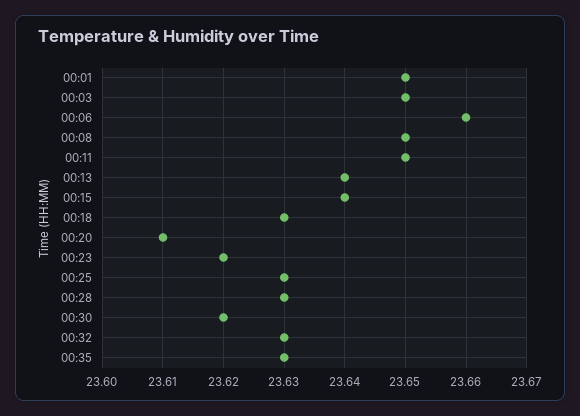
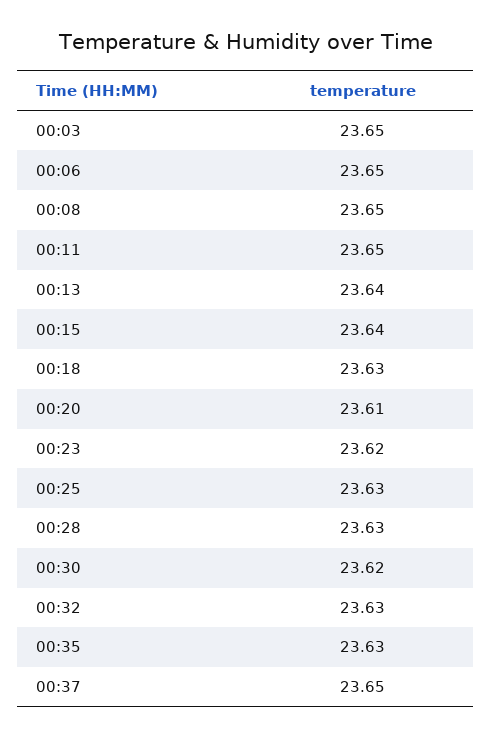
00:01: 23.65 -> none
00:06: 23.66 -> 23.65
00:37: none -> 23.65

